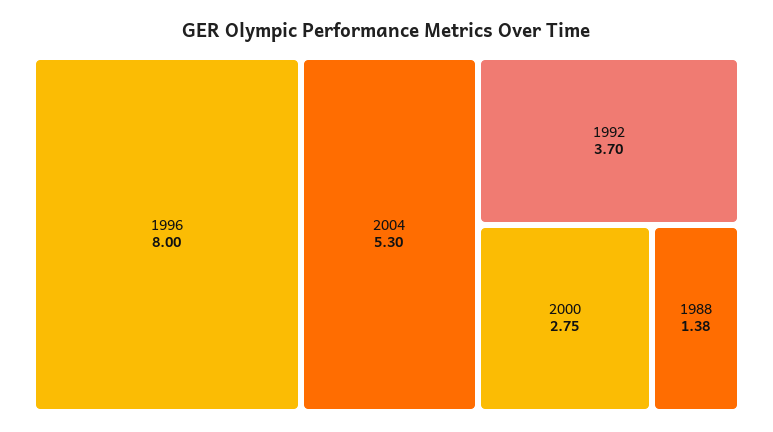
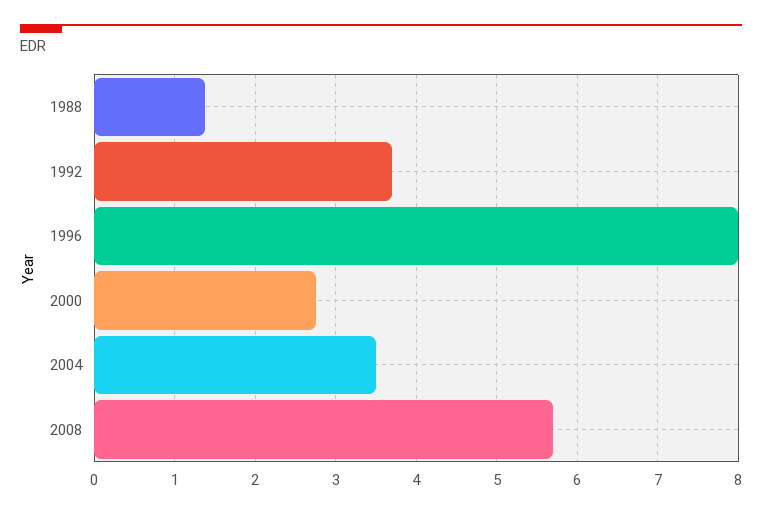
2004: 5.3 -> 3.5
2008: none -> 5.7

